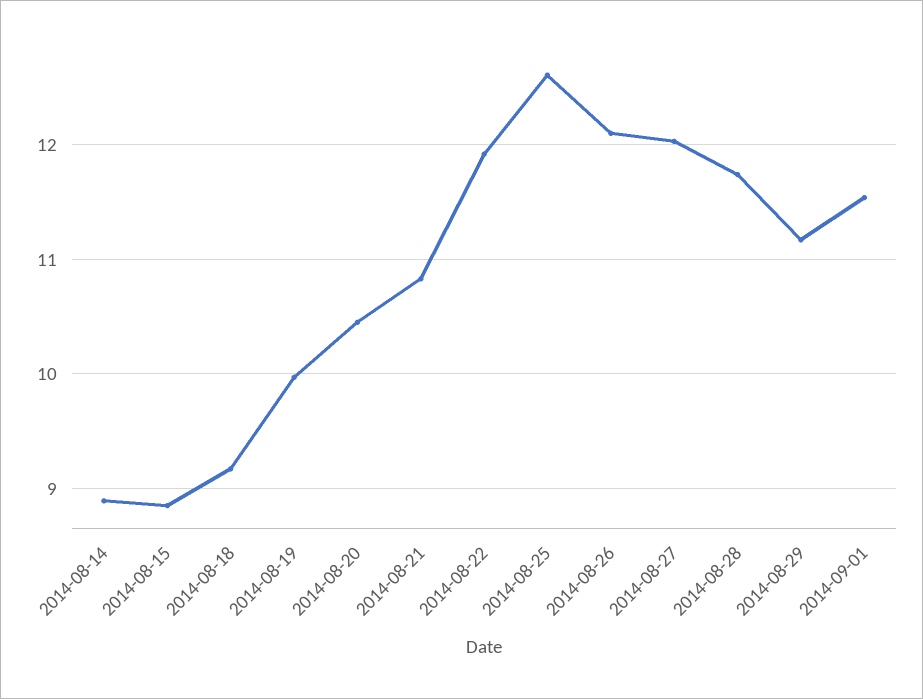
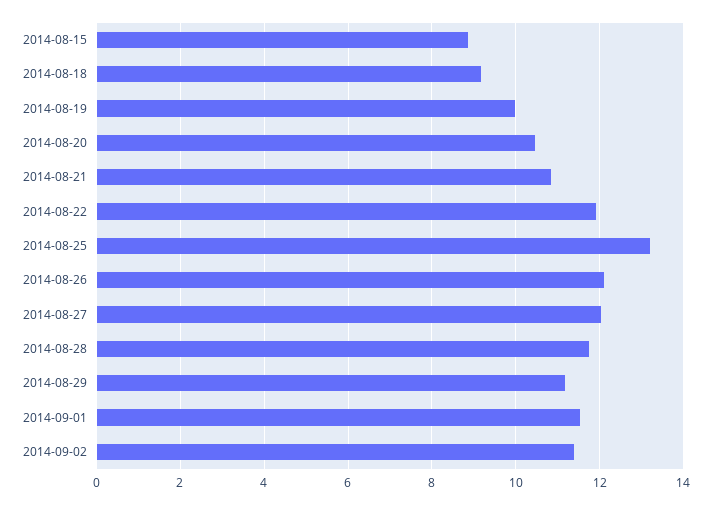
2014-08-14: 8.9 -> none
2014-08-25: 12.6 -> 13.2
2014-09-02: none -> 11.4

